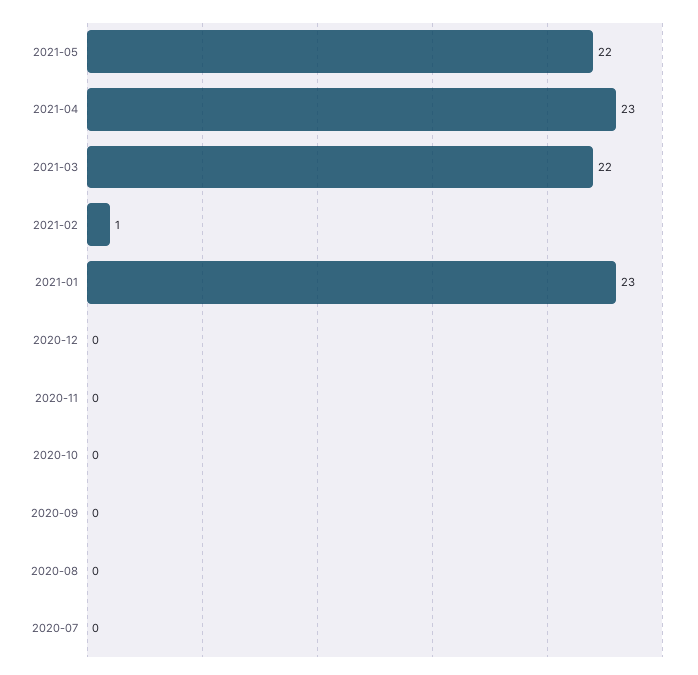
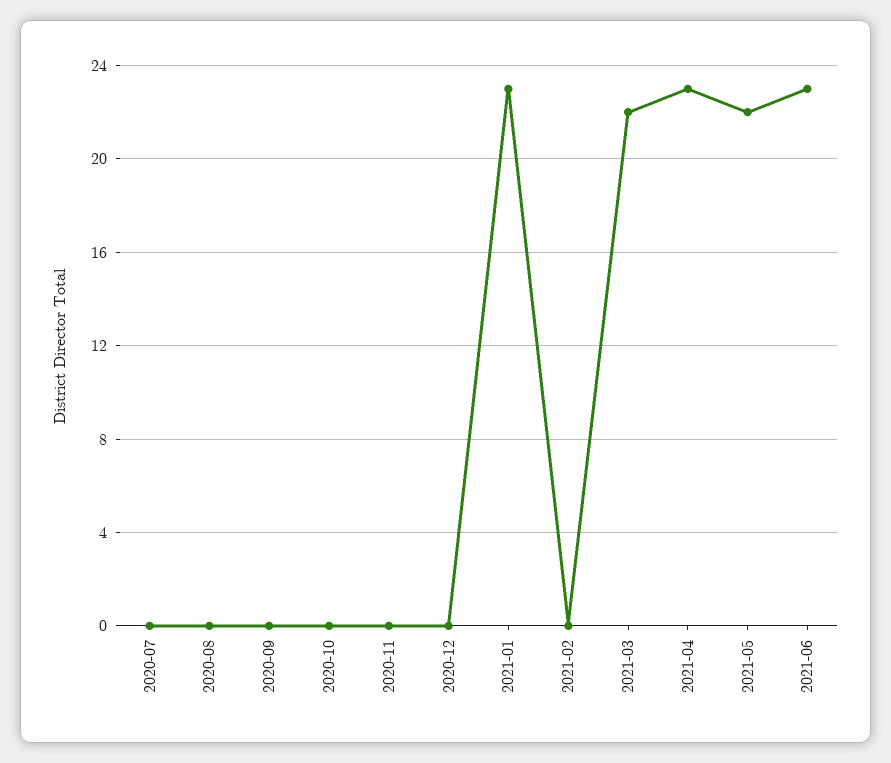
2021-02: 1 -> 0
2021-06: none -> 23

